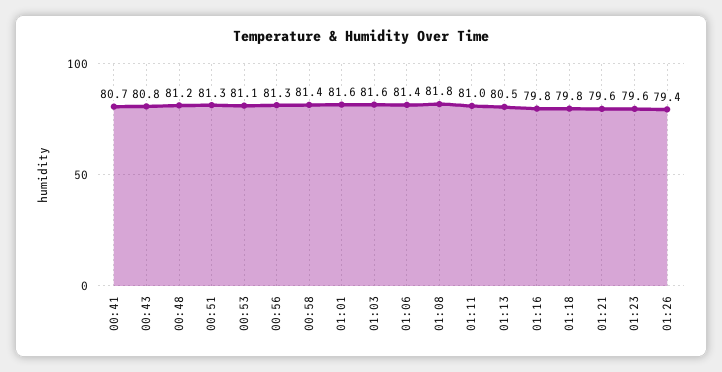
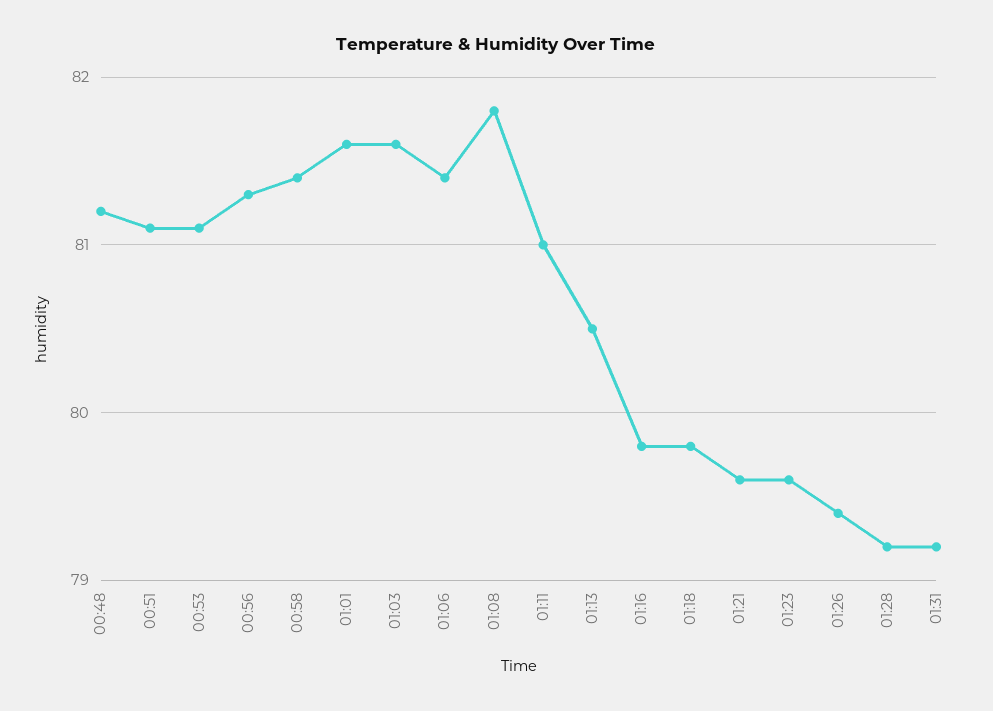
00:41: 80.7 -> none
00:43: 80.8 -> none
00:51: 81.3 -> 81.1
01:28: none -> 79.2
01:31: none -> 79.2

